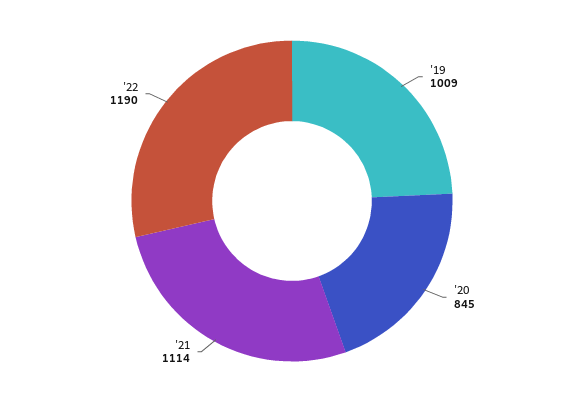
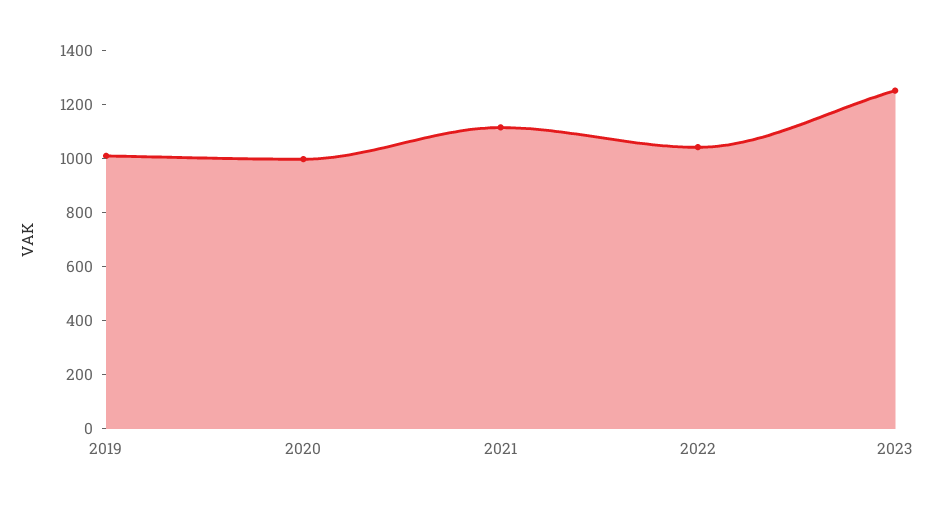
'20: 845 -> 1000
'22: 1190 -> 1050
2023: none -> 1250

